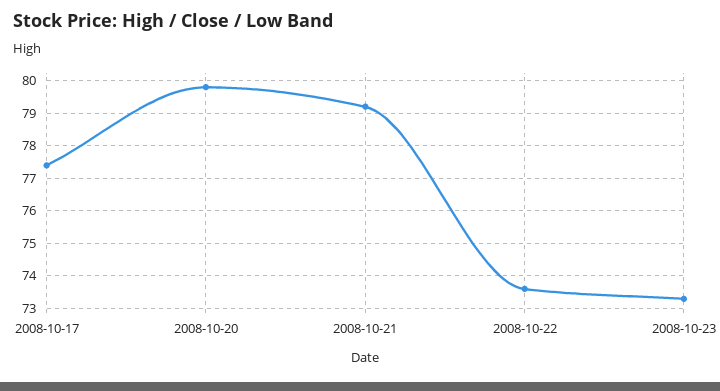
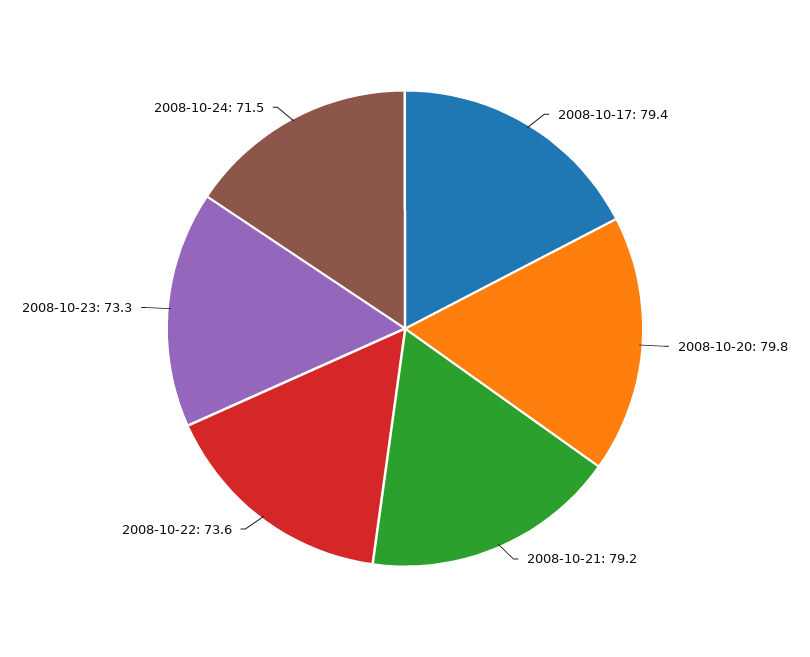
2008-10-17: 77.5 -> 79.4
2008-10-24: none -> 71.5

